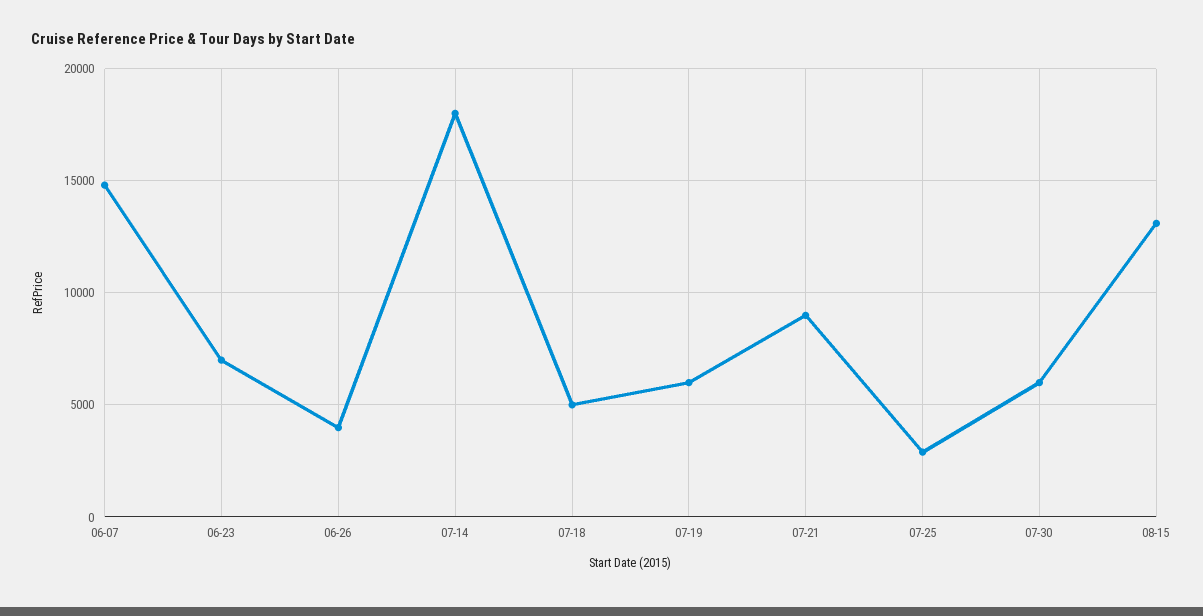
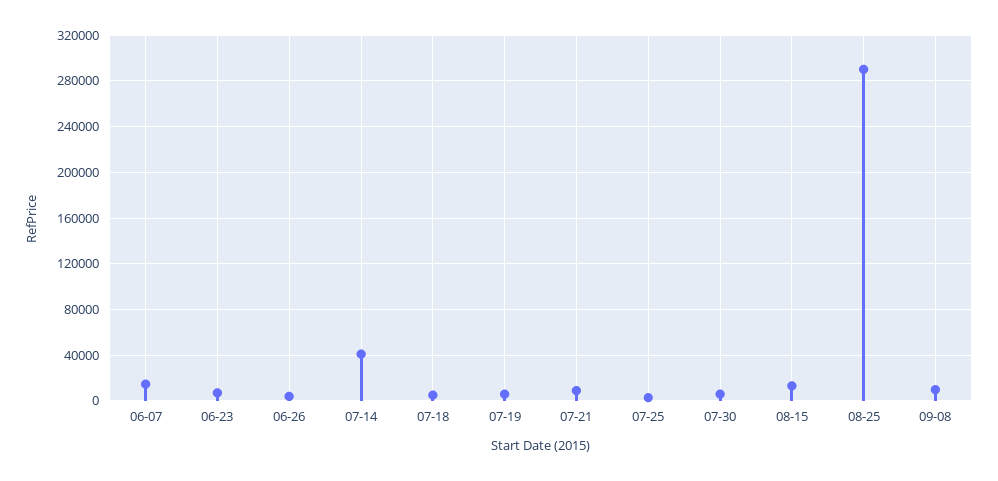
07-14: 18000 -> 40000
08-25: none -> 290000
09-08: none -> 10000

